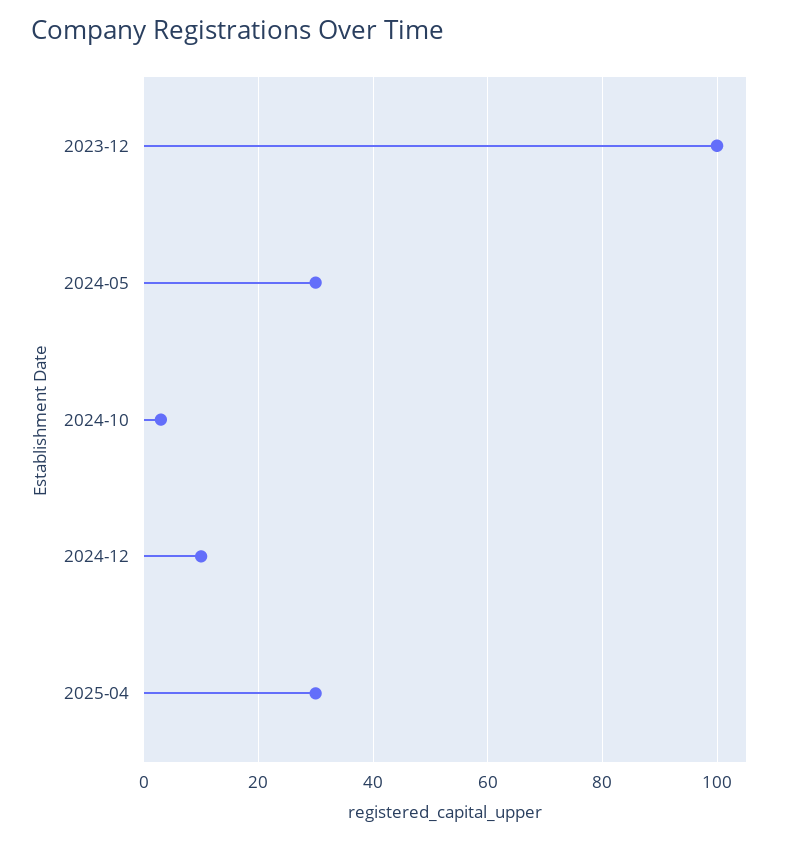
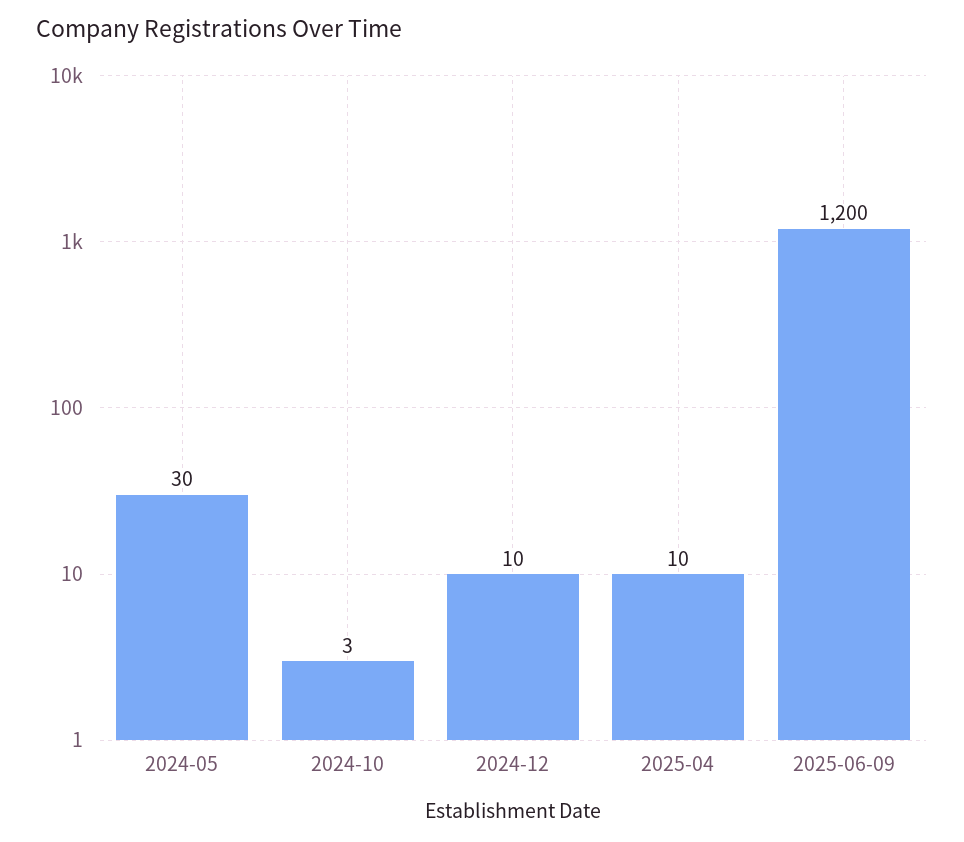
2023-12: 100 -> none
2025-04: 30 -> 10
2025-06-09: none -> 1200

